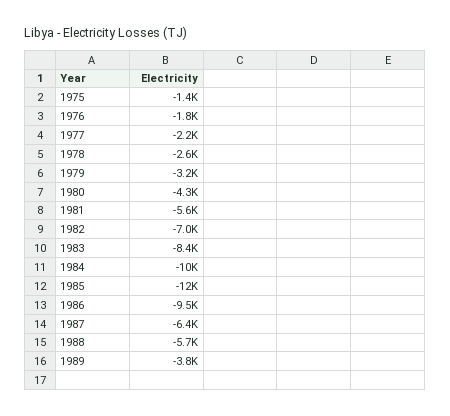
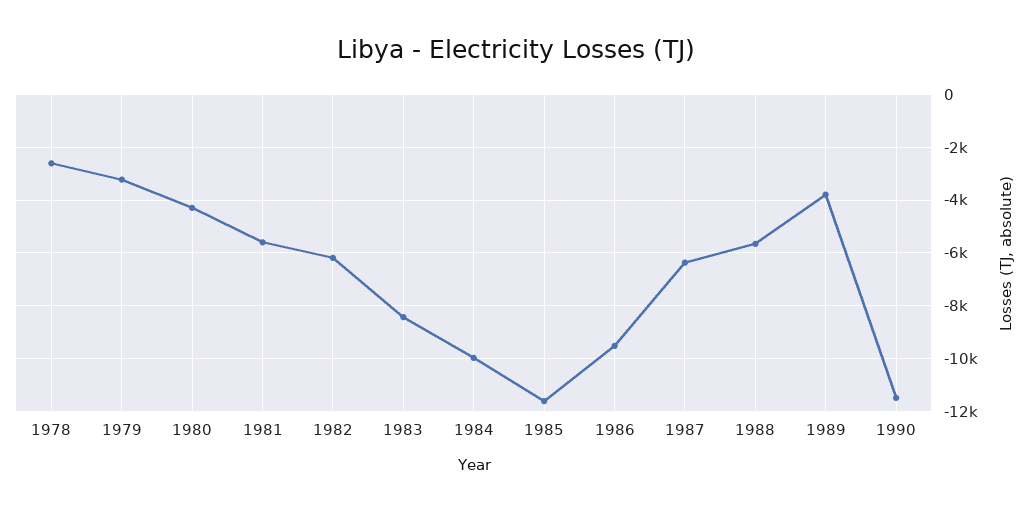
1975: -1400 -> none
1976: -1800 -> none
1977: -2200 -> none
1982: -7000 -> -6250
1990: none -> -11500

